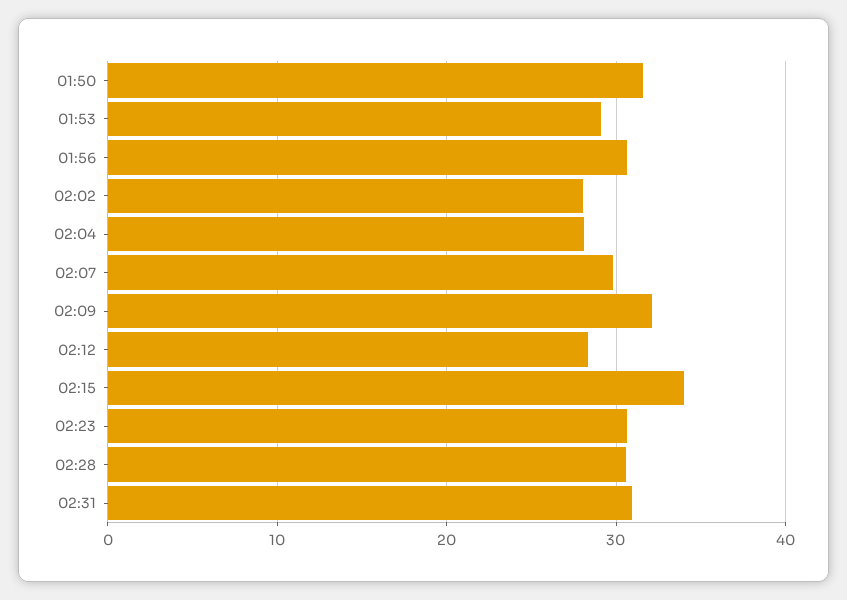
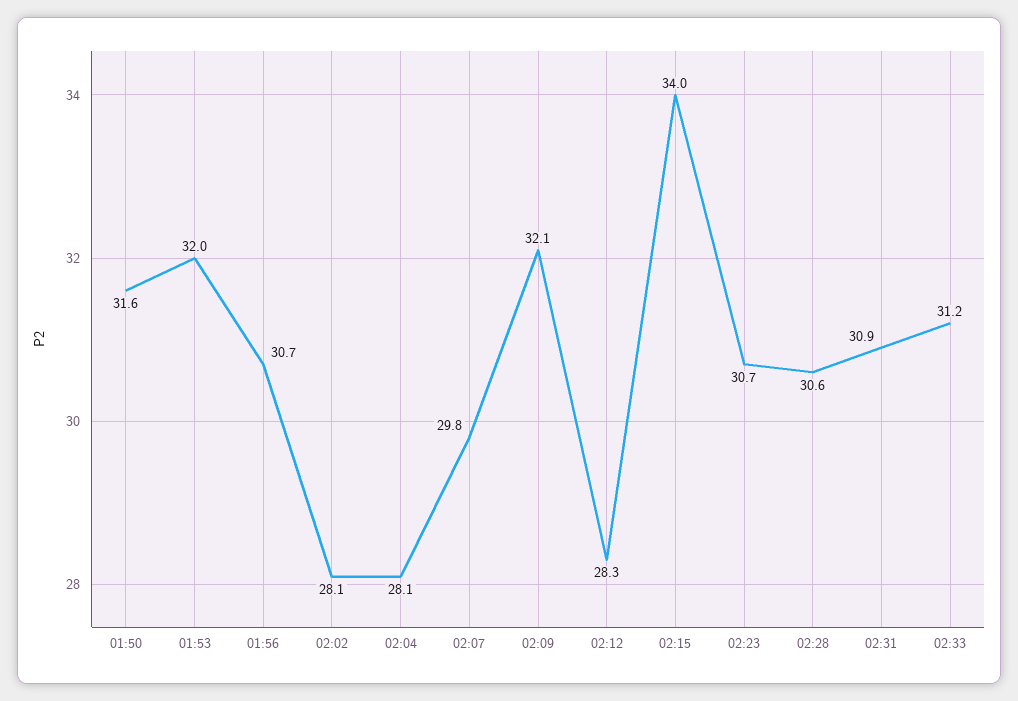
01:53: 29 -> 32
02:33: none -> 31.2

